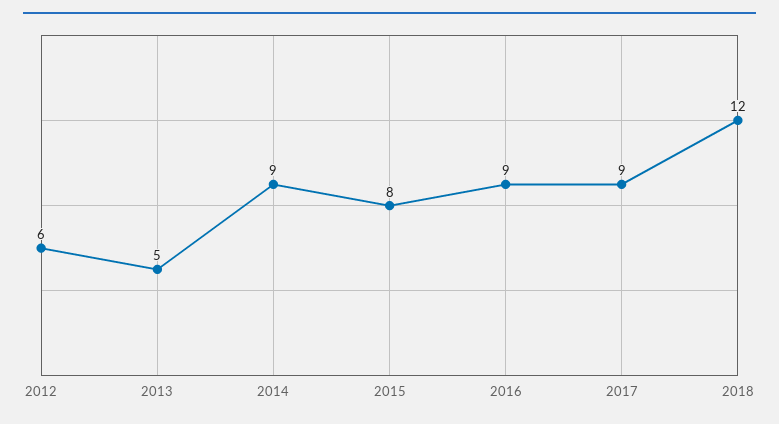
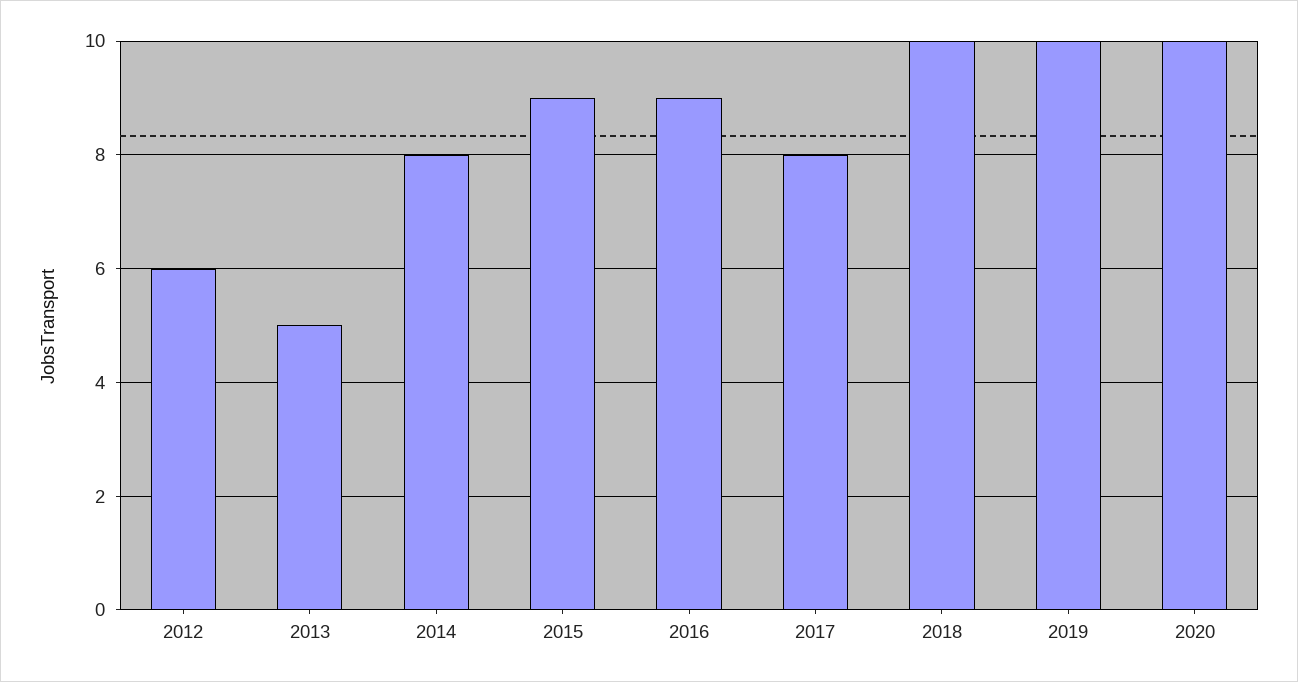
2014: 9 -> 8
2015: 8 -> 9
2017: 9 -> 8
2018: 12 -> 10
2019: none -> 10
2020: none -> 10

